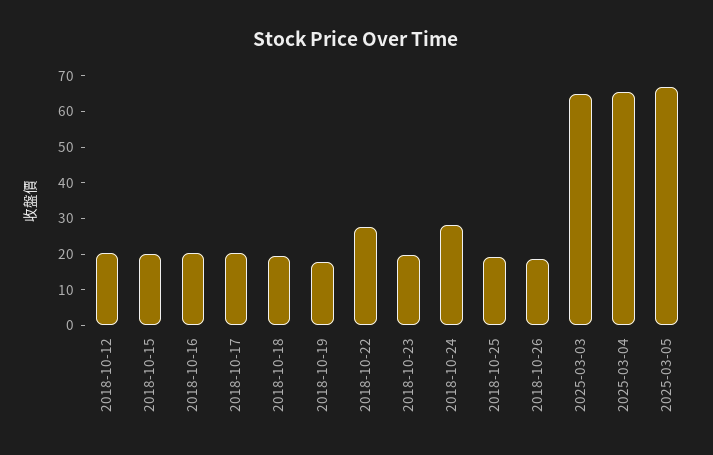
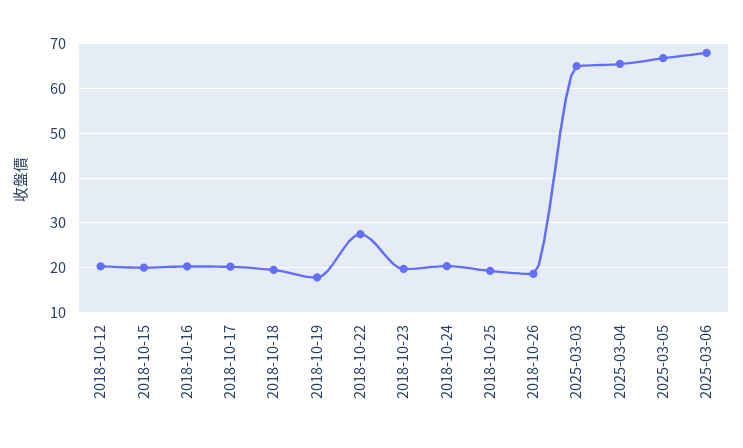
2018-10-24: 27.5 -> 20
2025-03-06: none -> 68

